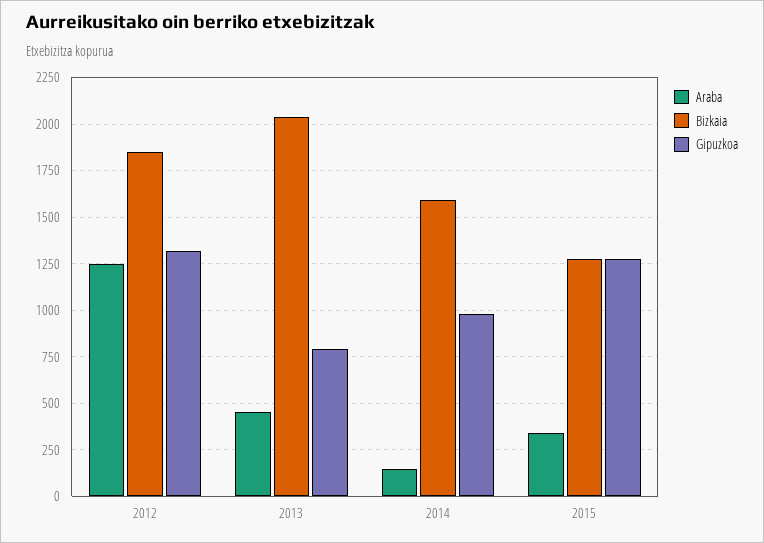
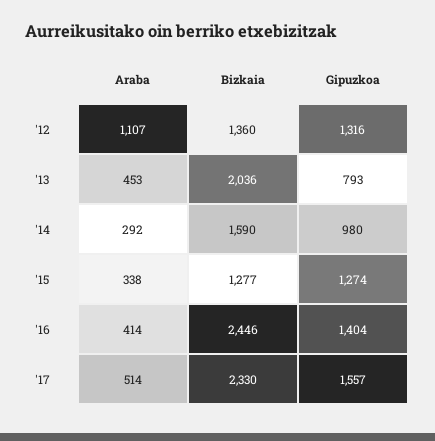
Araba, 2012: 1250 -> 1107
Bizkaia, 2012: 1850 -> 1360
Araba, 2014: 150 -> 292
Araba, '16: none -> 414
Bizkaia, '16: none -> 2446
Gipuzkoa, '16: none -> 1404
Araba, '17: none -> 514
Bizkaia, '17: none -> 2330
Gipuzkoa, '17: none -> 1557

